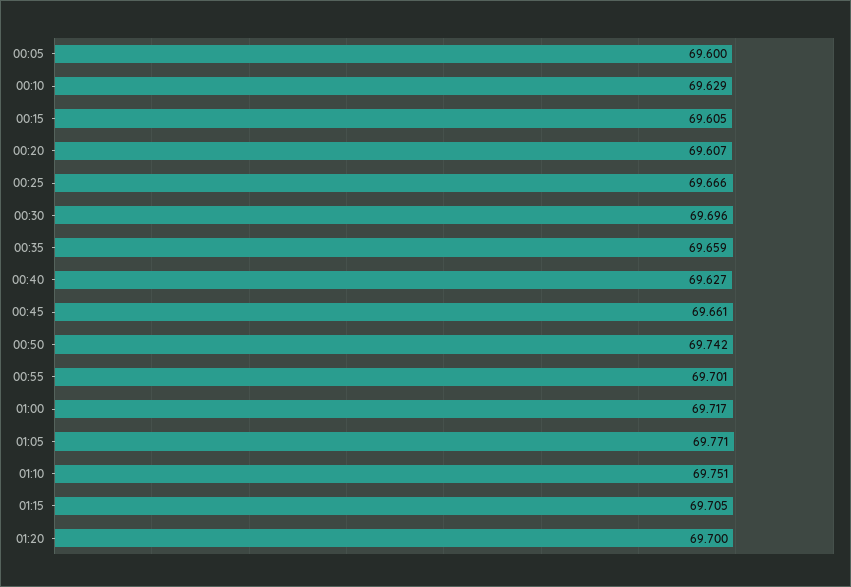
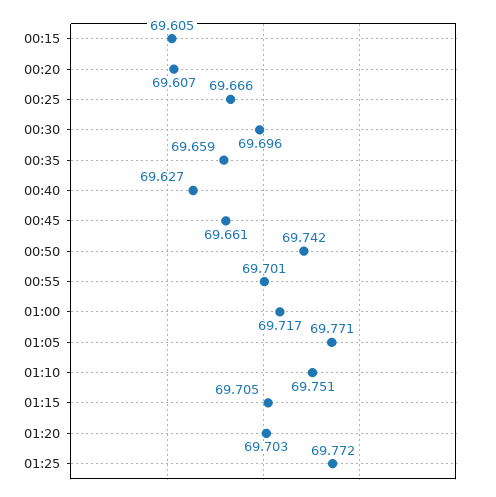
00:05: 69.6 -> none
00:10: 69.629 -> none
01:20: 69.7 -> 69.703
01:25: none -> 69.772

